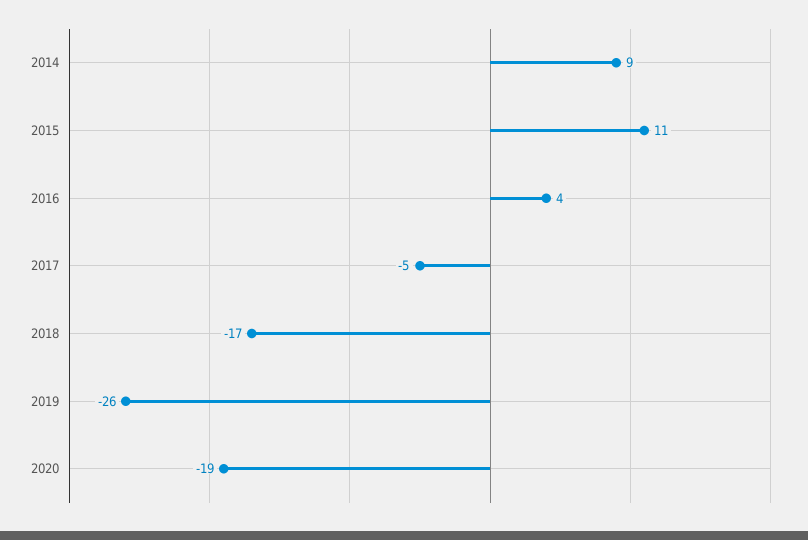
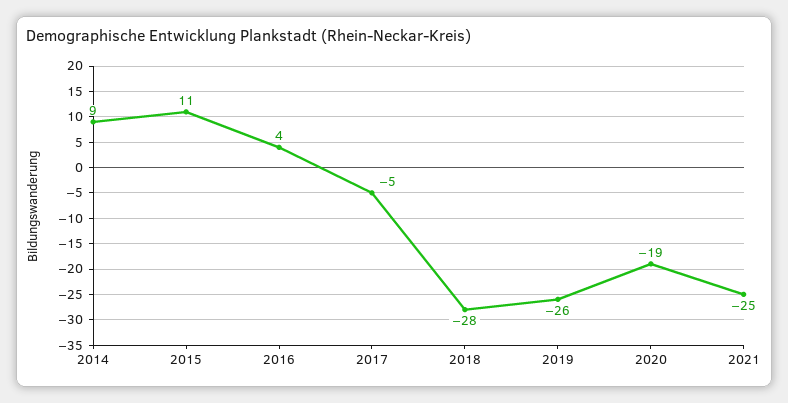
2018: -17 -> -28
2021: none -> -25

